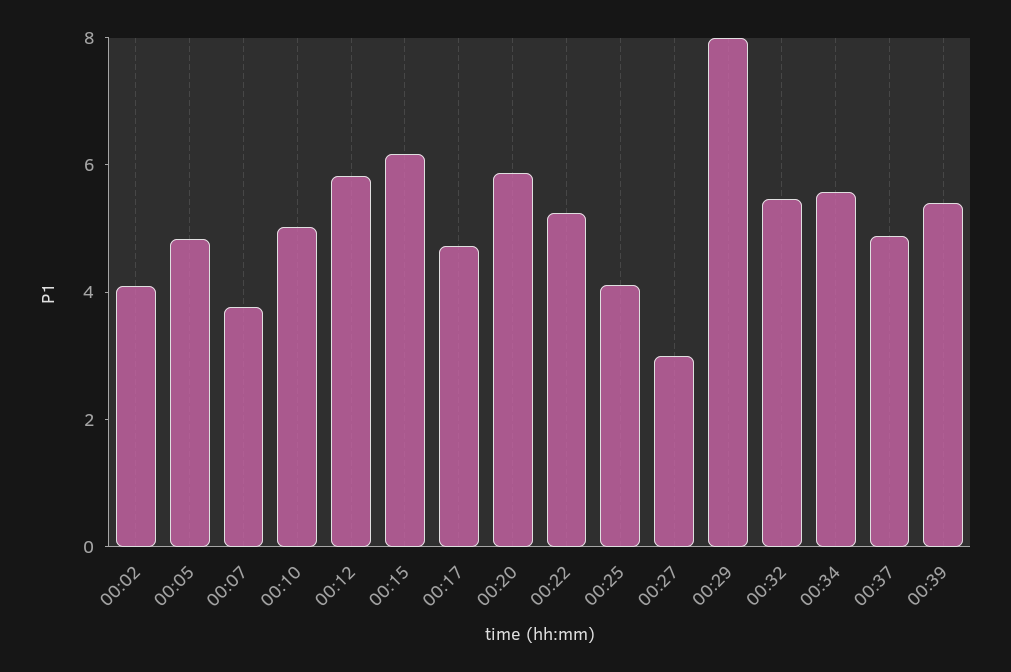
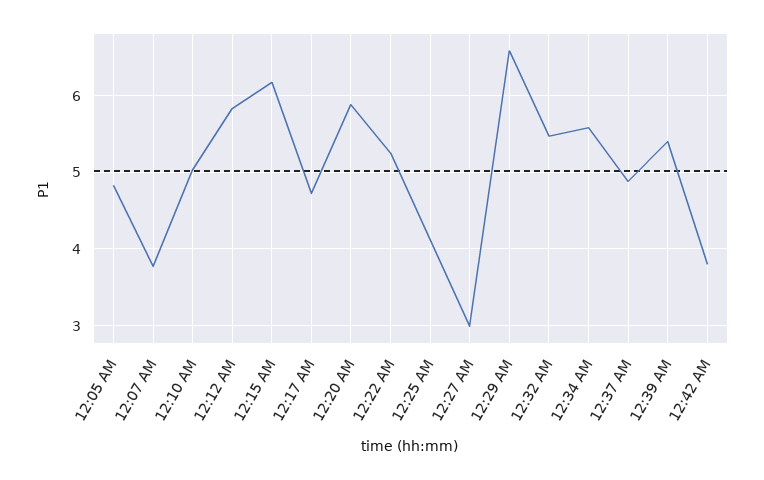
00:02: 4 -> none
00:29: 8 -> 6.6
12:42 AM: none -> 3.8

